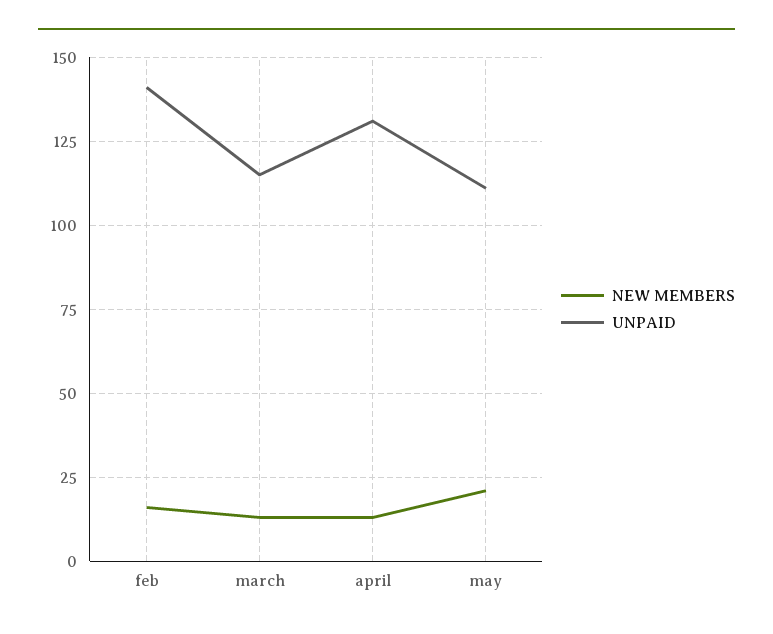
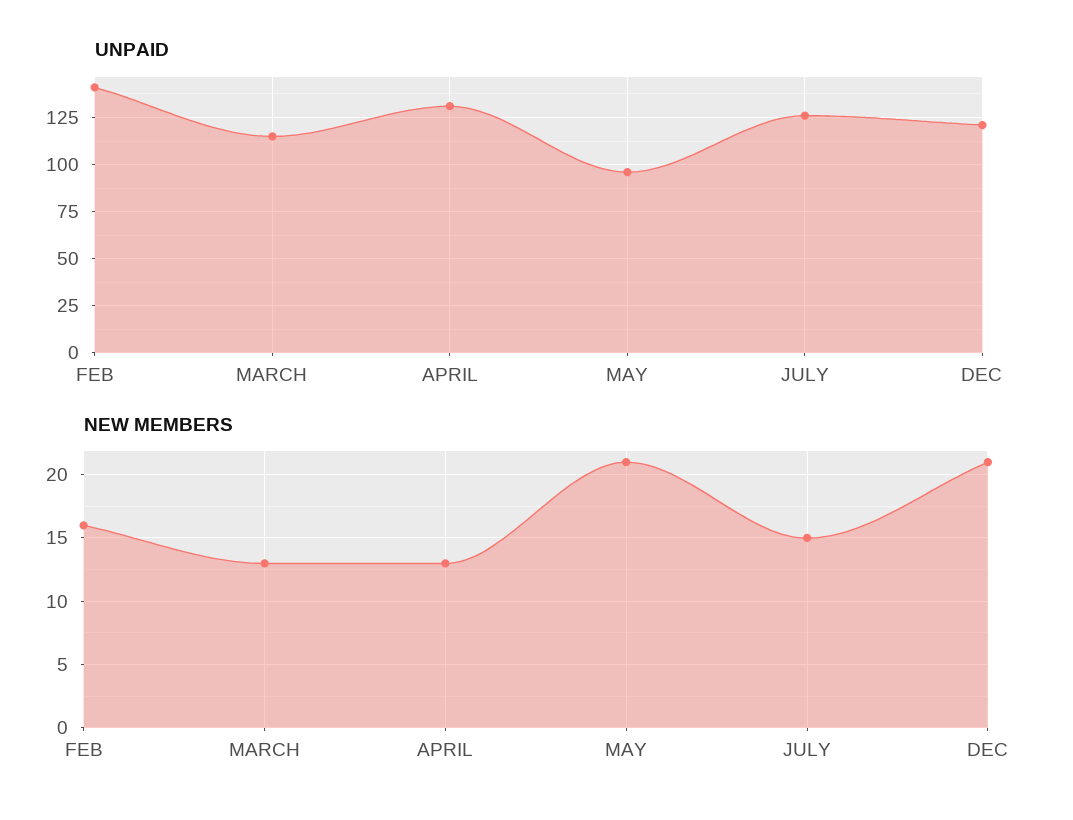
UNPAID, may: 110 -> 95
UNPAID, JULY: none -> 125
UNPAID, DEC: none -> 120
NEW MEMBERS, JULY: none -> 15
NEW MEMBERS, DEC: none -> 21

